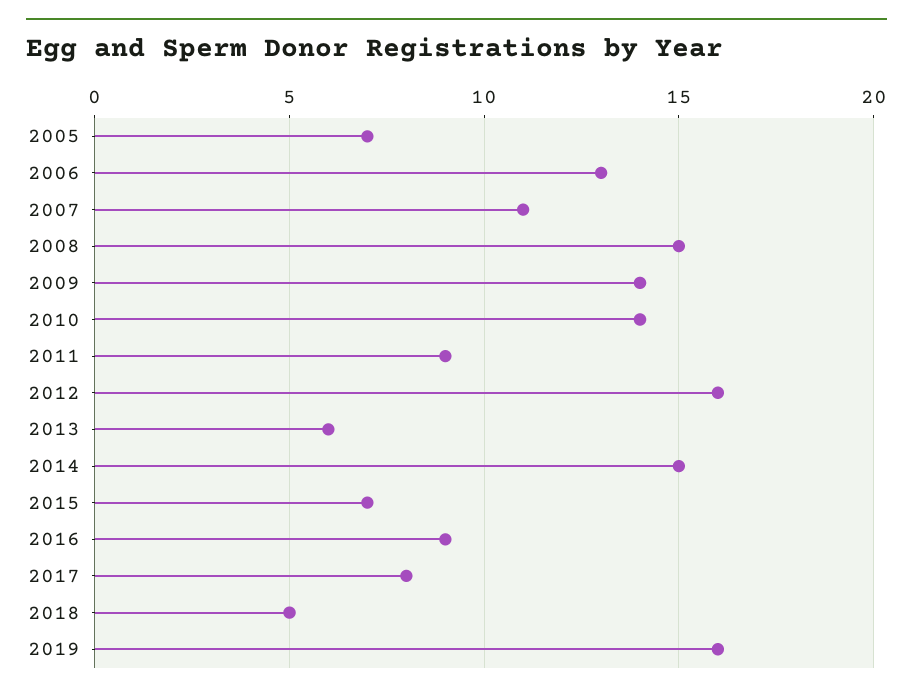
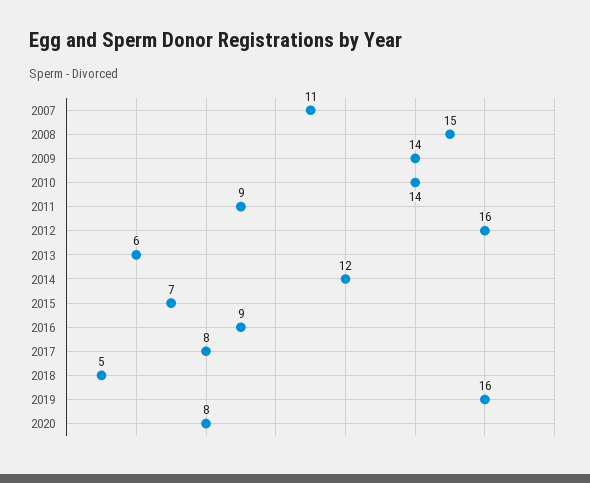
2005: 7 -> none
2006: 13 -> none
2014: 15 -> 12
2020: none -> 8

